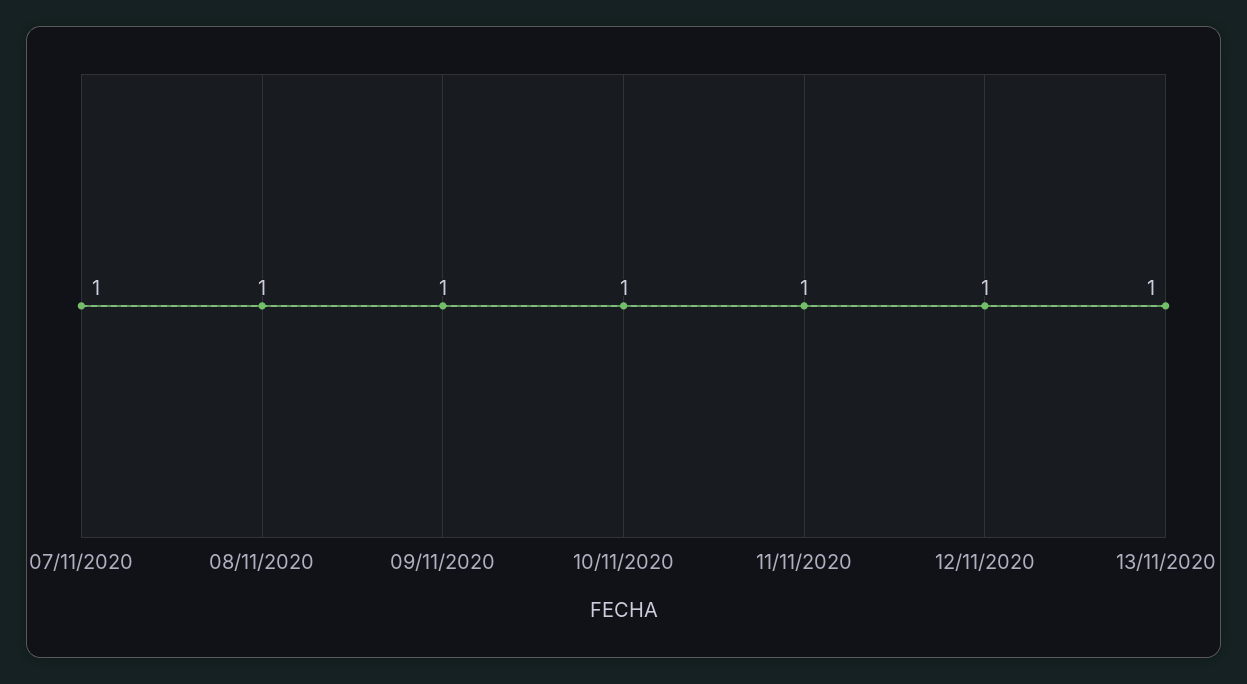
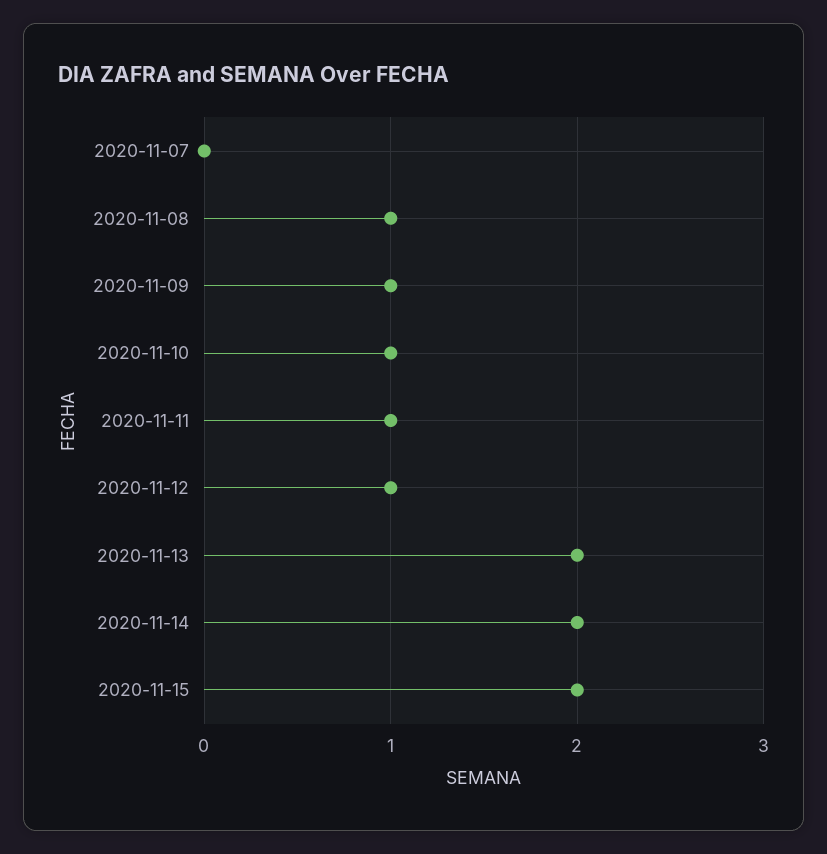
07/11/2020: 1 -> 0
13/11/2020: 1 -> 2
2020-11-14: none -> 2
2020-11-15: none -> 2

